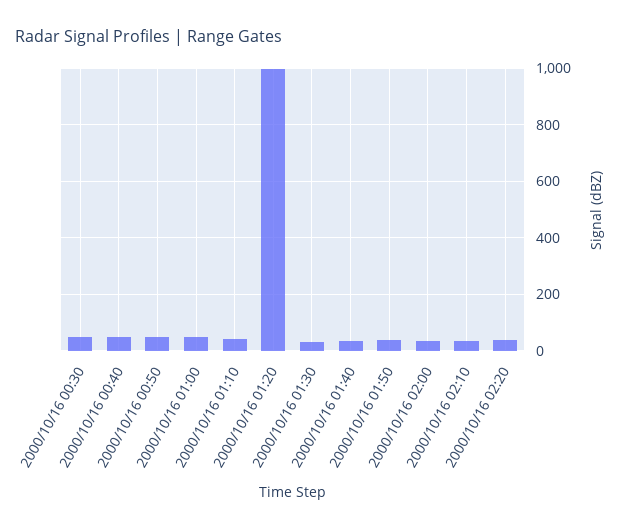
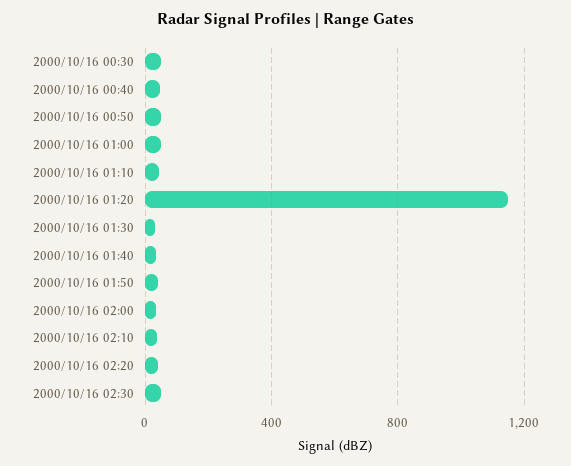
2000/10/16 01:20: 1000 -> 1150
2000/10/16 02:30: none -> 50

